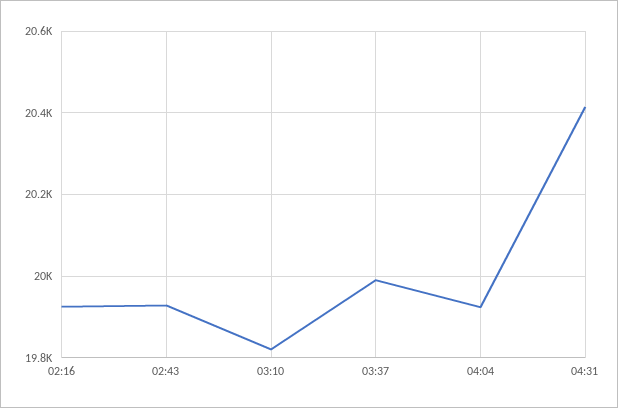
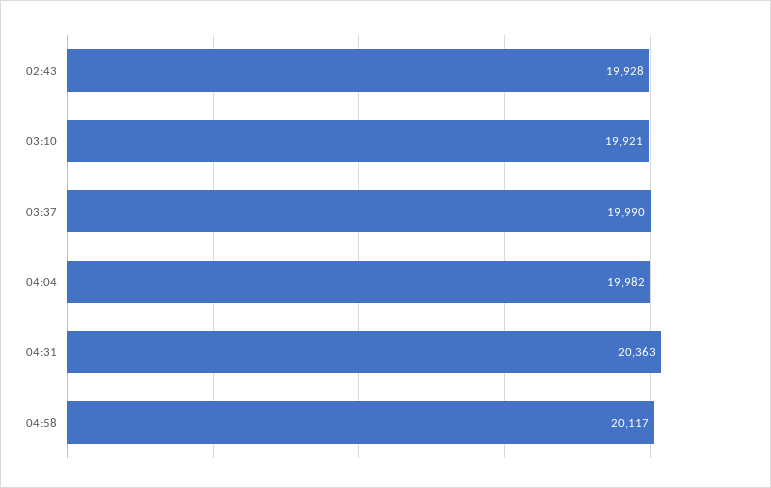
02:16: 19920 -> none
03:10: 19820 -> 19921
04:04: 19920 -> 19982
04:31: 20420 -> 20363
04:58: none -> 20117

